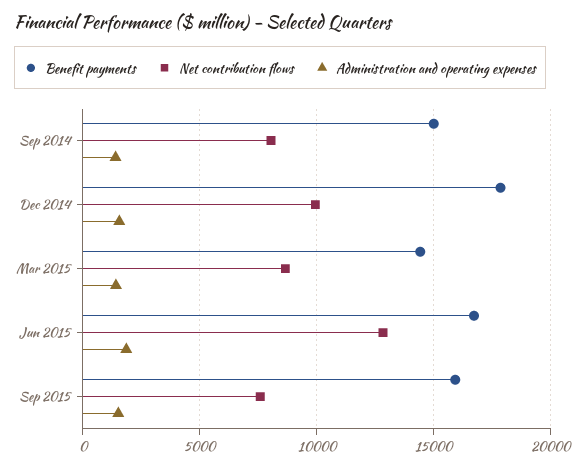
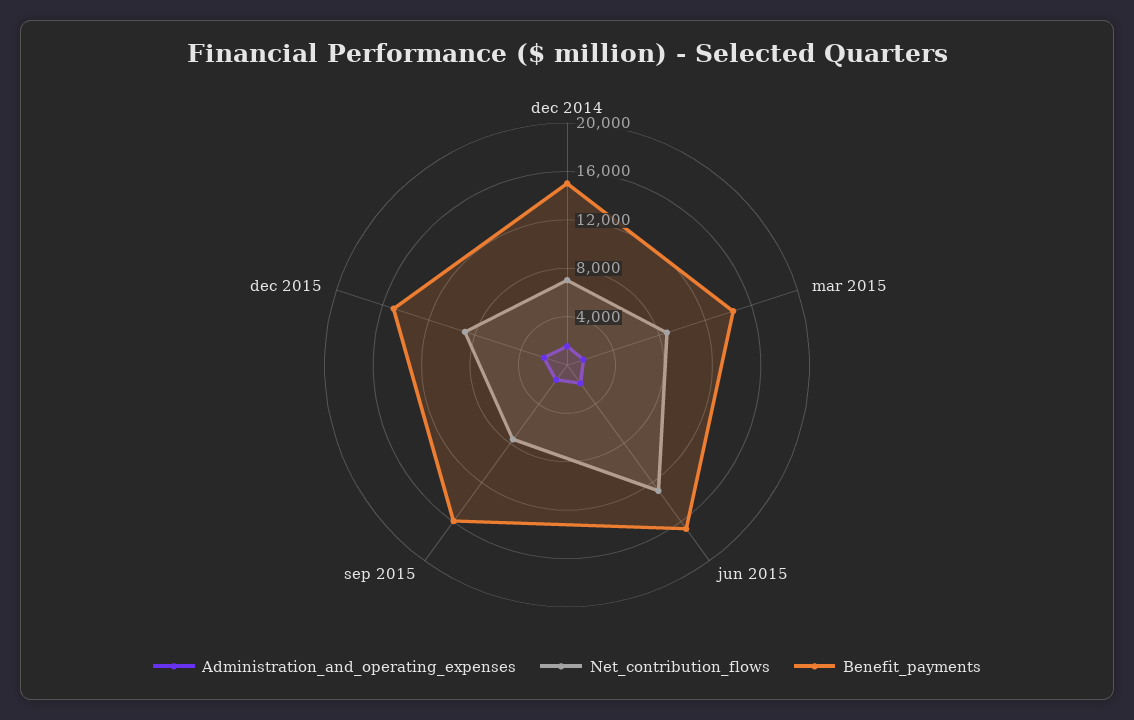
Benefit payments, Sep 2014: 15000 -> none
Net contribution flows, Sep 2014: 8000 -> none
Administration and operating expenses, Sep 2014: 1500 -> none
Benefit payments, Dec 2014: 18000 -> 15000
Net contribution flows, Dec 2014: 10000 -> 7000
Administration and operating expenses, dec 2015: none -> 2000
Net contribution flows, dec 2015: none -> 9000
Benefit payments, dec 2015: none -> 15000

